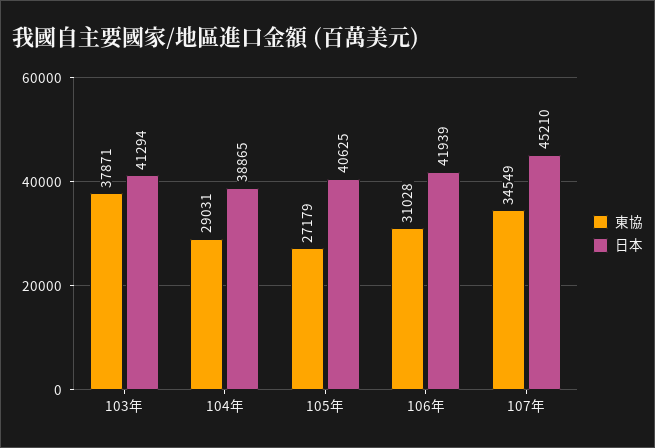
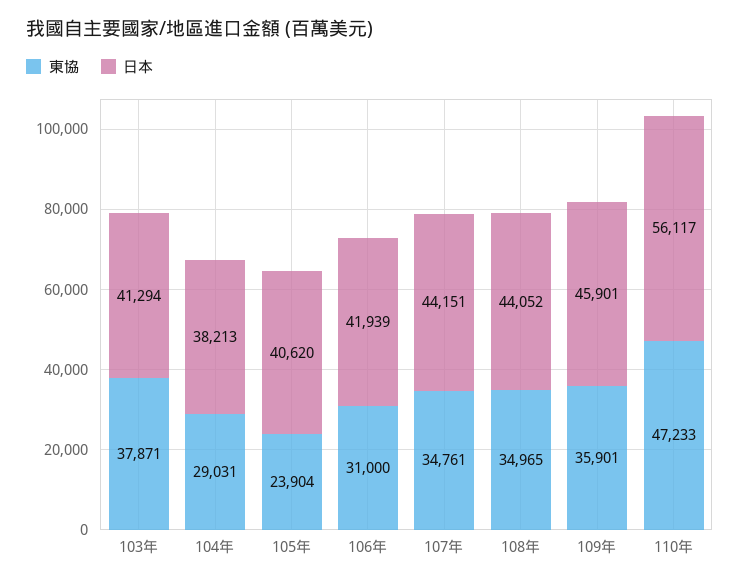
日本, 104年: 38865 -> 38213
東協, 105年: 27179 -> 23904
日本, 105年: 40625 -> 40620
東協, 106年: 31028 -> 31000
東協, 107年: 34549 -> 34761
日本, 107年: 45210 -> 44151
東協, 108年: none -> 34965
日本, 108年: none -> 44052
東協, 109年: none -> 35901
日本, 109年: none -> 45901
東協, 110年: none -> 47233
日本, 110年: none -> 56117

